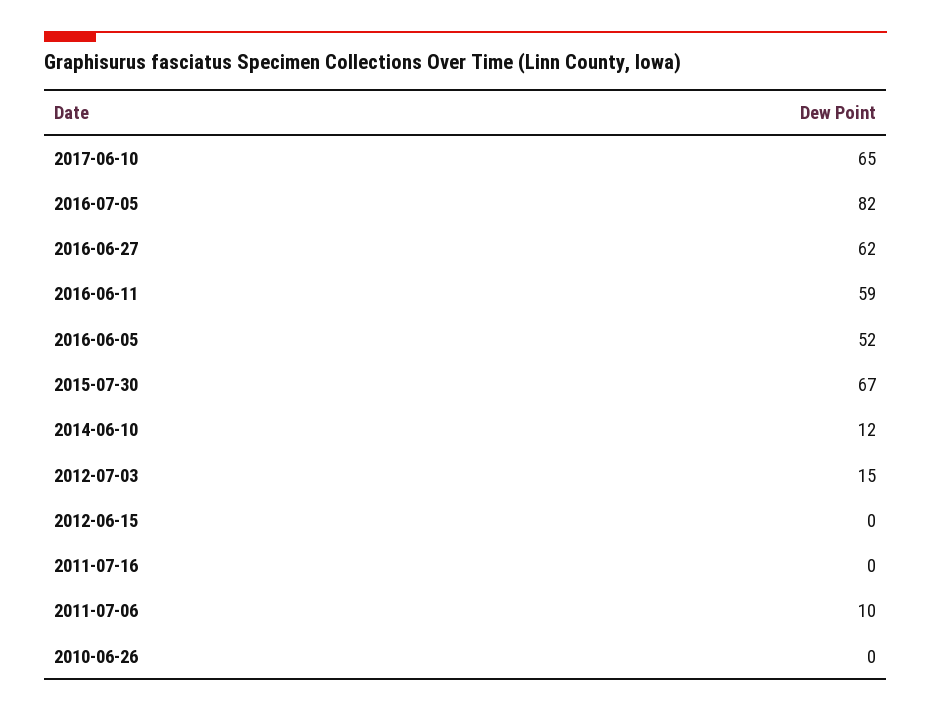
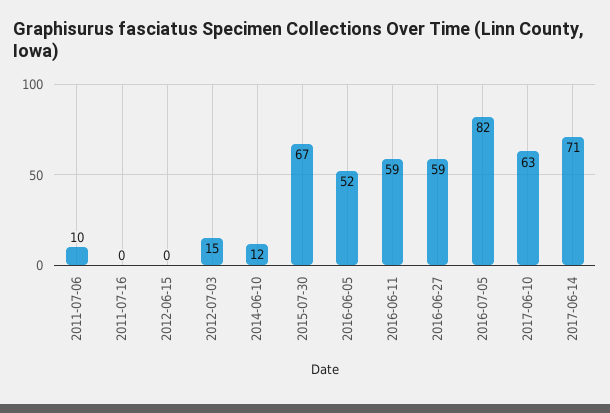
2017-06-10: 65 -> 63
2016-06-27: 62 -> 59
2010-06-26: 0 -> none
2017-06-14: none -> 71

